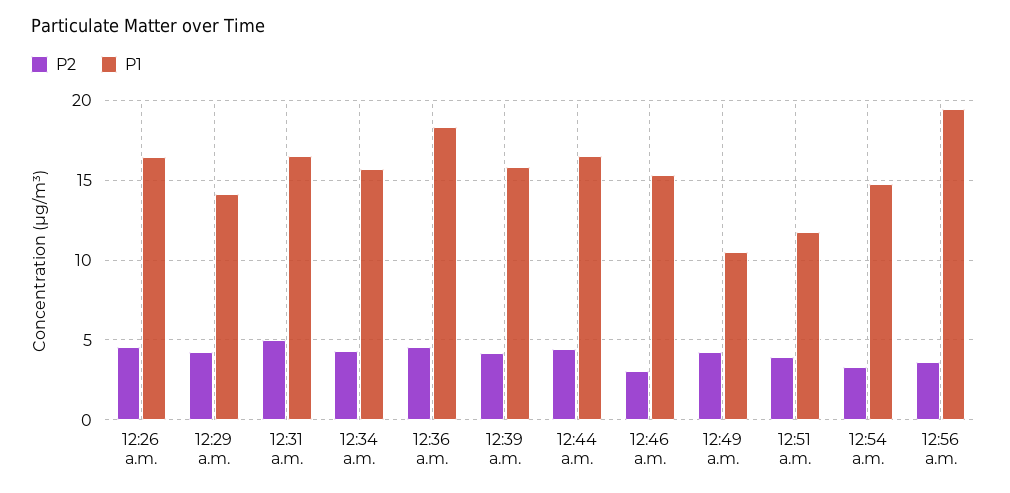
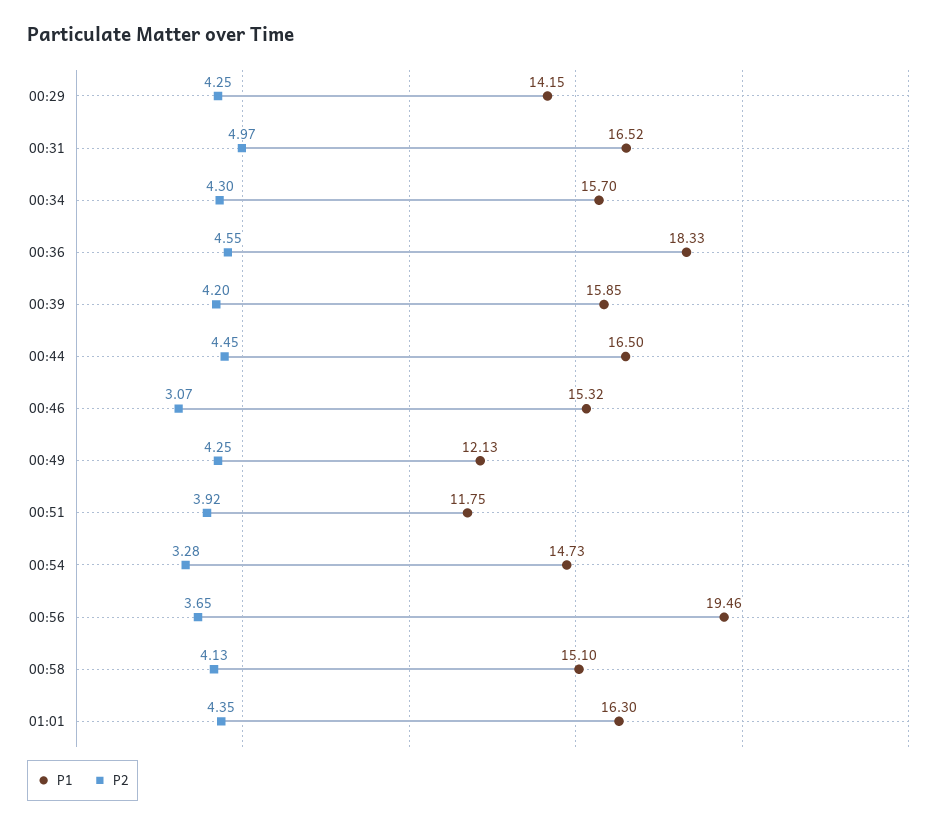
P2, 12:26 a.m.: 4.5 -> none
P1, 12:26 a.m.: 16.5 -> none
P1, 12:49 a.m.: 10.5 -> 12.13
P1, 00:58: none -> 15.1
P2, 00:58: none -> 4.13
P1, 01:01: none -> 16.3
P2, 01:01: none -> 4.35

